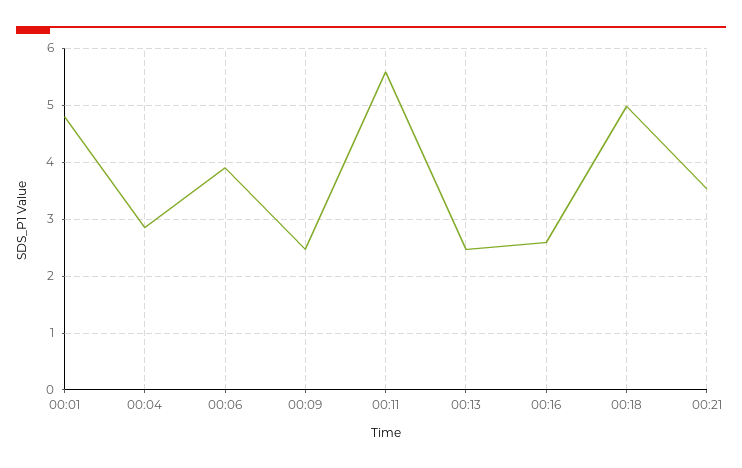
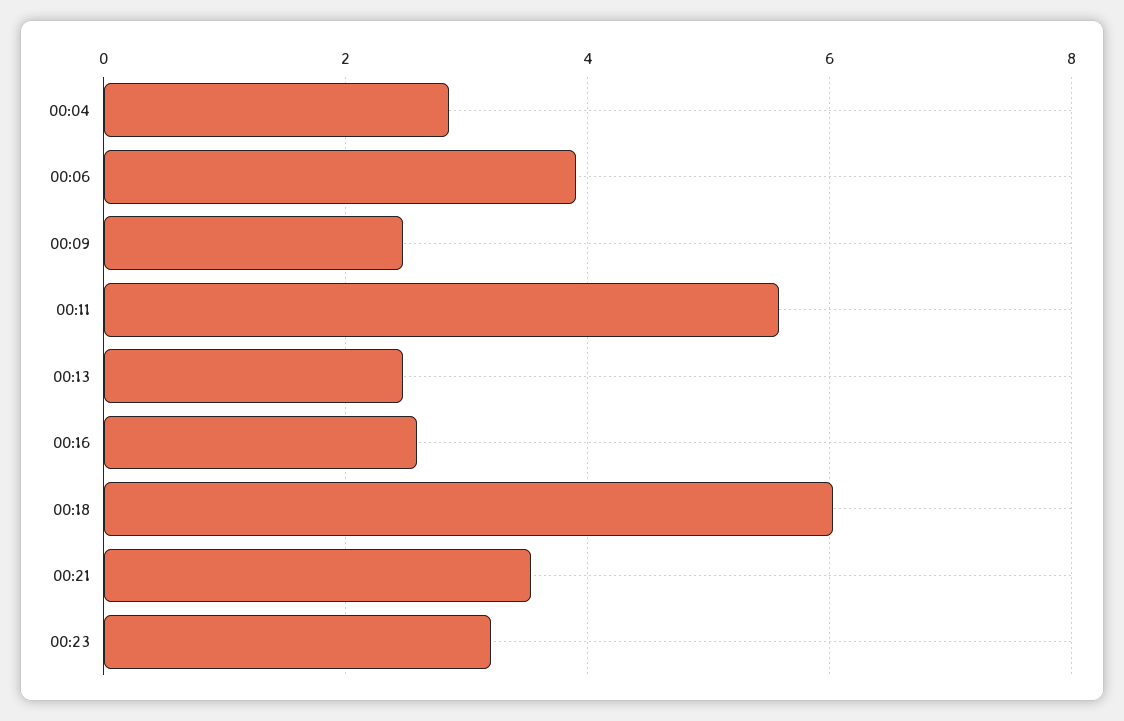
00:01: 4.8 -> none
00:18: 5 -> 6
00:23: none -> 3.2

